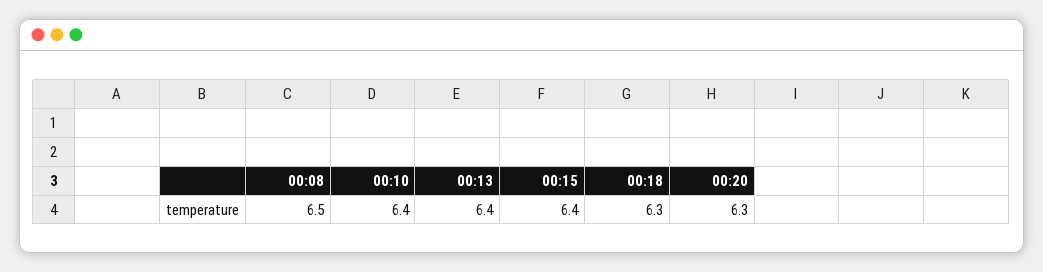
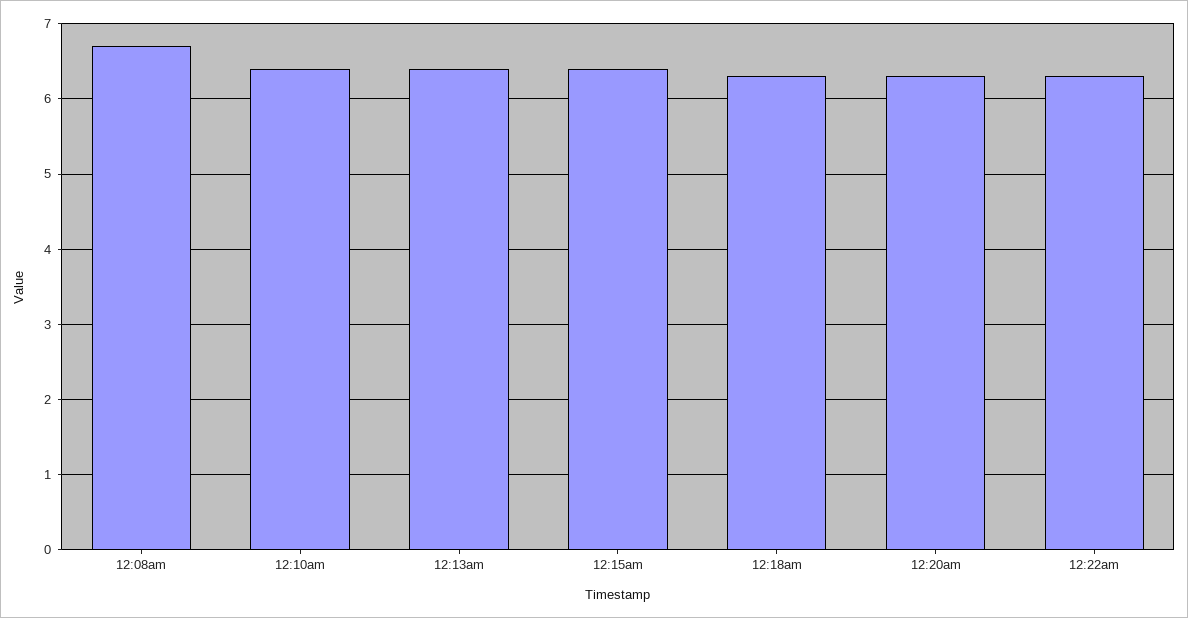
00:08: 6.5 -> 6.7
12:22am: none -> 6.3

